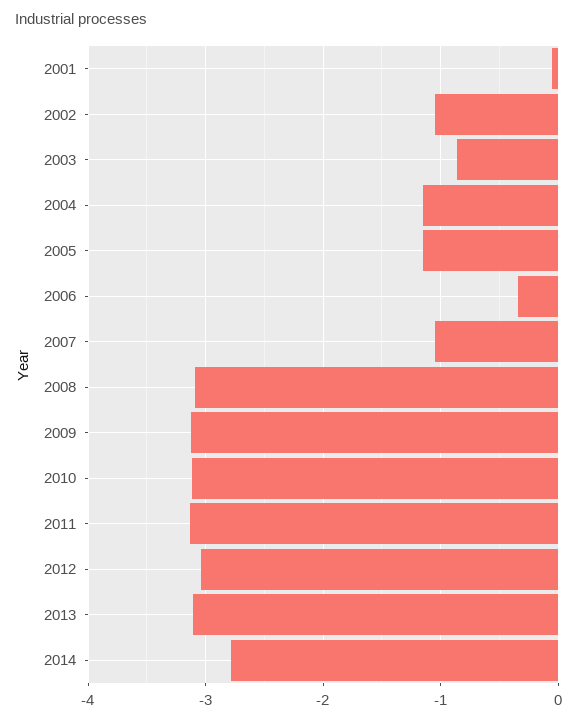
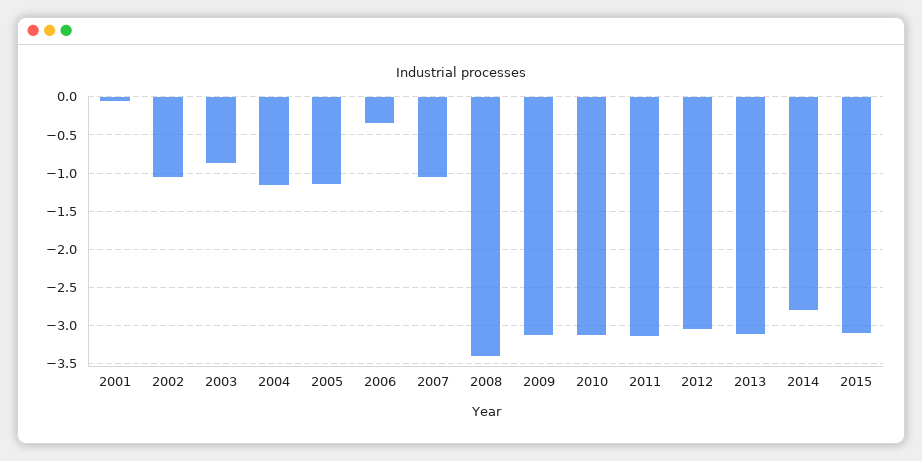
2008: -3.1 -> -3.4
2015: none -> -3.1

